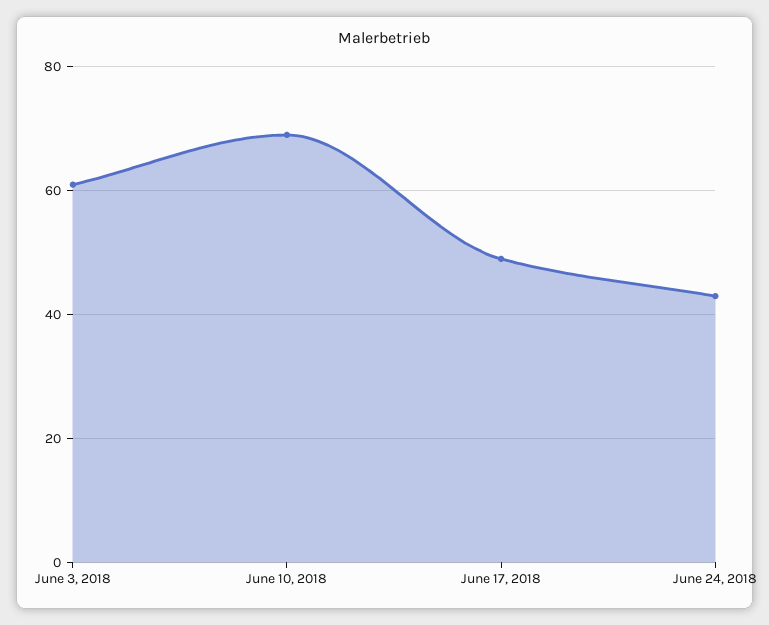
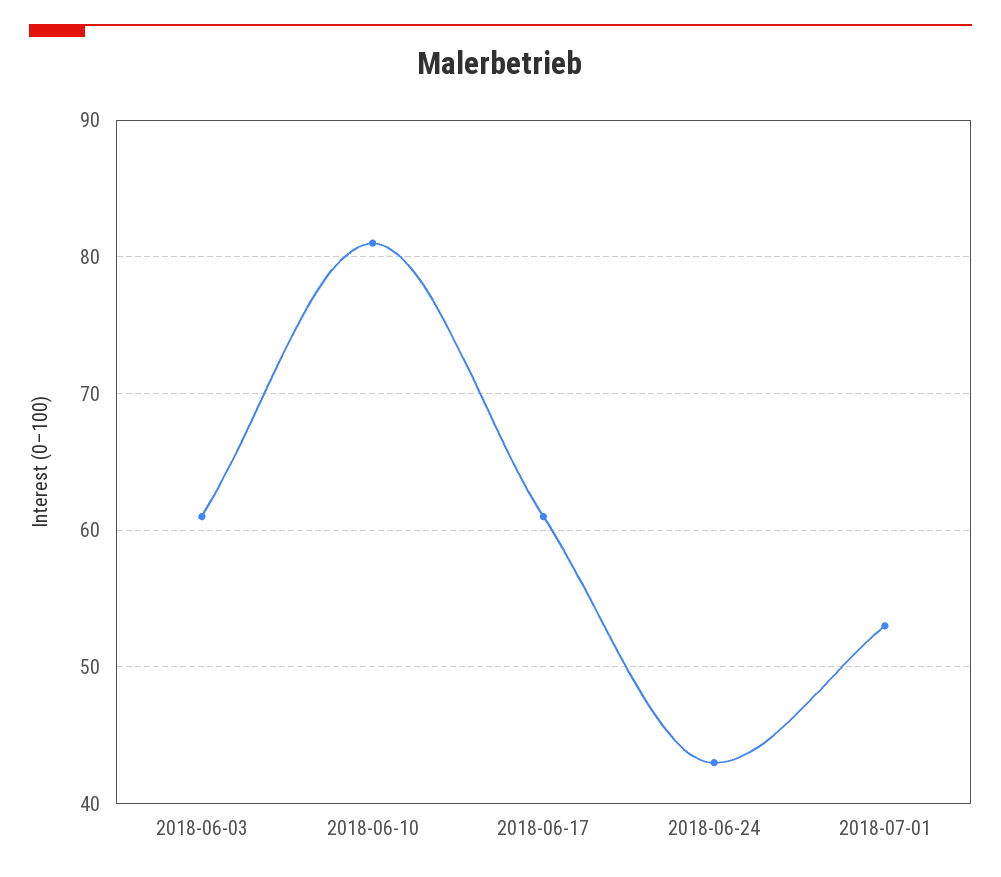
June 10, 2018: 70 -> 81
June 17, 2018: 50 -> 61
2018-07-01: none -> 53

